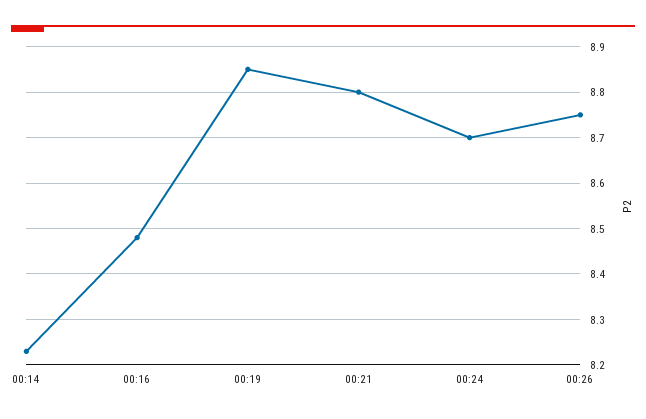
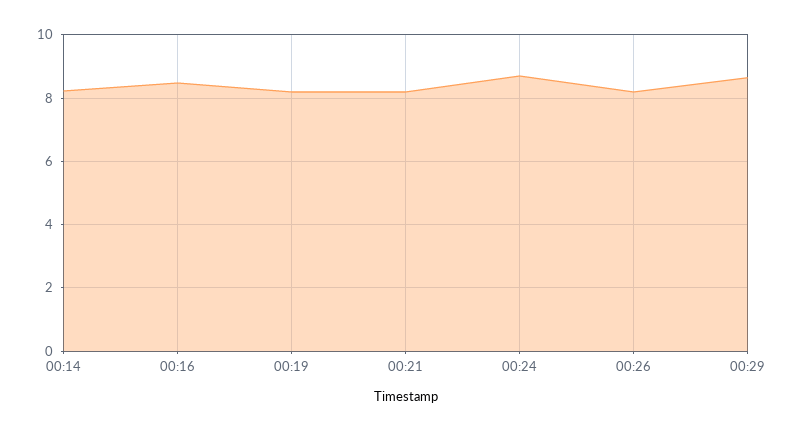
00:19: 8.85 -> 8.2
00:21: 8.8 -> 8.2
00:26: 8.75 -> 8.2
00:29: none -> 8.6

